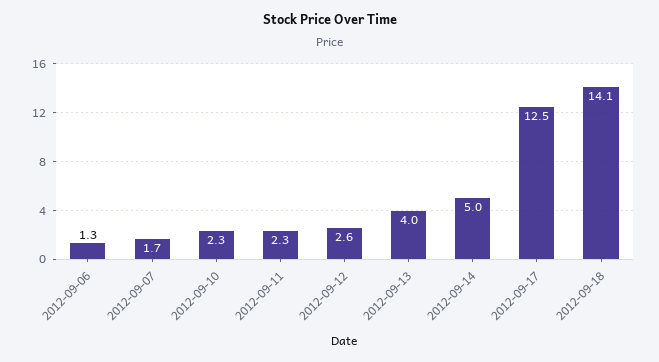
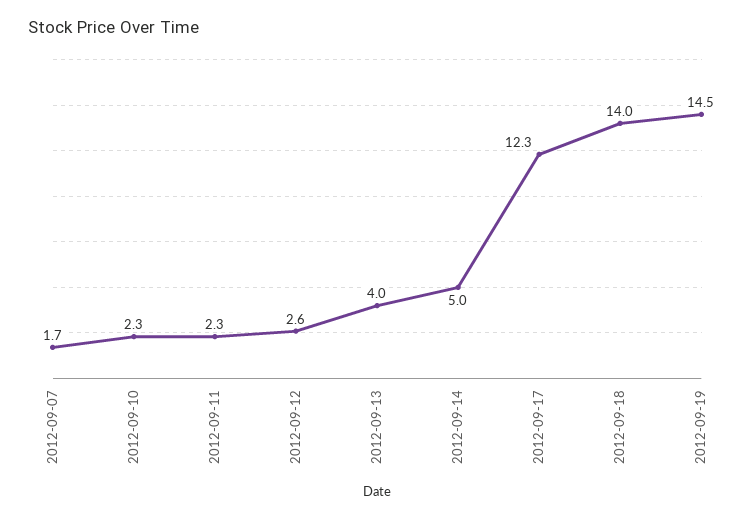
2012-09-06: 1.3 -> none
2012-09-17: 12.5 -> 12.3
2012-09-18: 14.1 -> 14
2012-09-19: none -> 14.5

